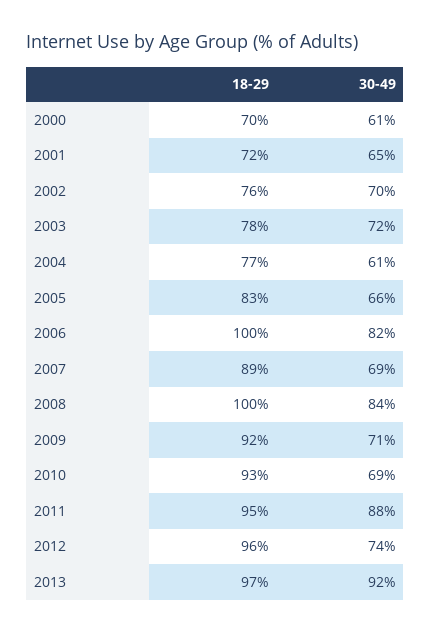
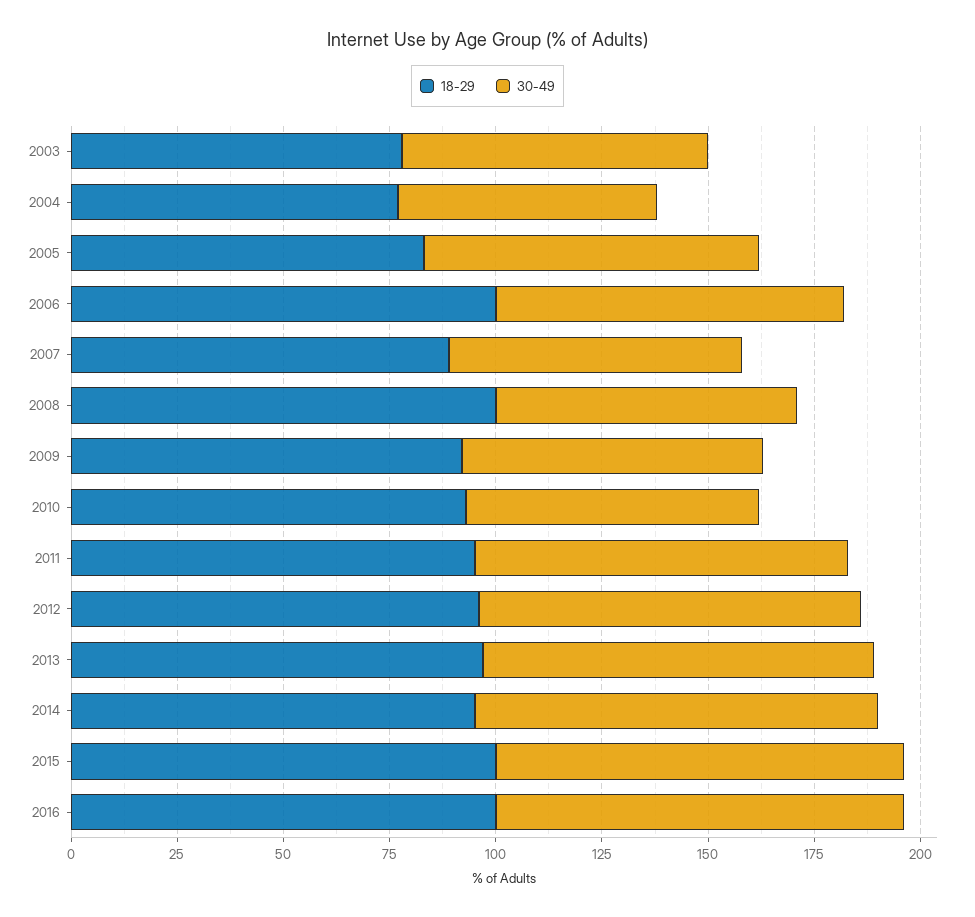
18-29, 2000: 70 -> none
30-49, 2000: 61 -> none
18-29, 2001: 72 -> none
30-49, 2001: 65 -> none
18-29, 2002: 76 -> none
30-49, 2002: 70 -> none
30-49, 2005: 66 -> 80
30-49, 2008: 84 -> 70
30-49, 2012: 74 -> 90
18-29, 2014: none -> 95
30-49, 2014: none -> 95
18-29, 2015: none -> 100
30-49, 2015: none -> 95
18-29, 2016: none -> 100
30-49, 2016: none -> 95

